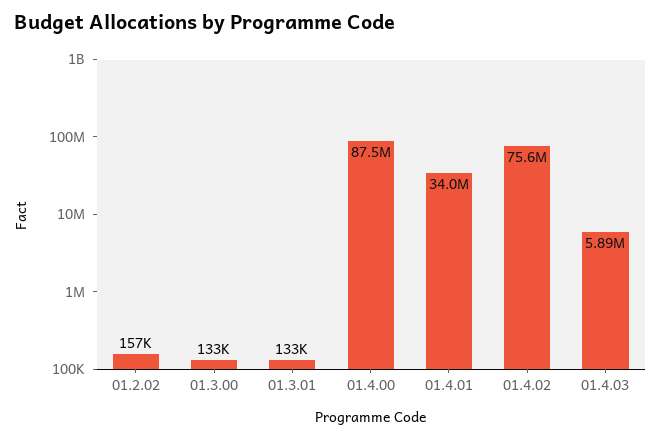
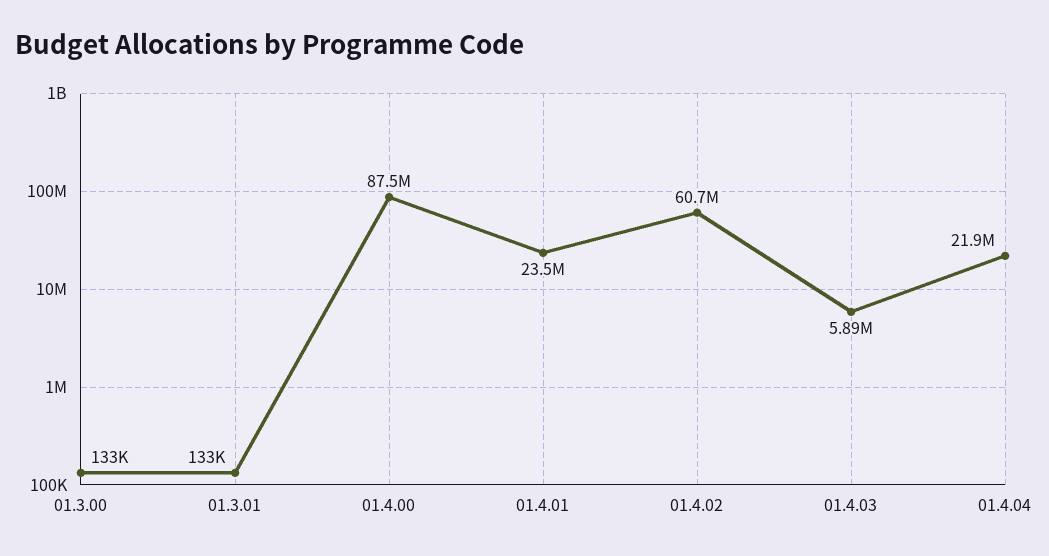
01.2.02: 157000 -> none
01.4.01: 34000000 -> 23500000
01.4.02: 75600000 -> 60700000
01.4.04: none -> 21900000

